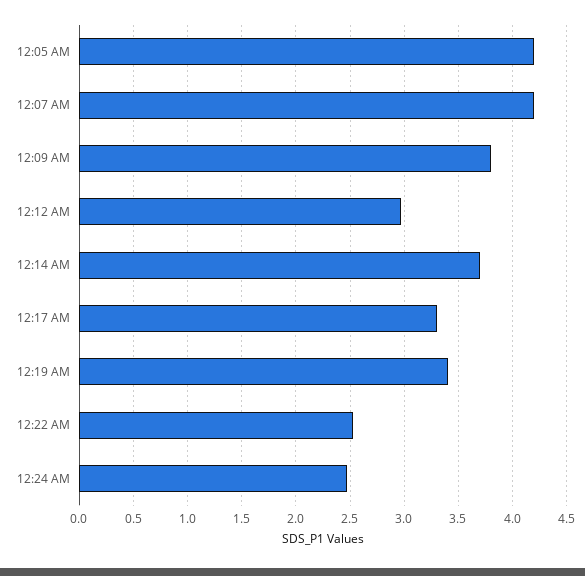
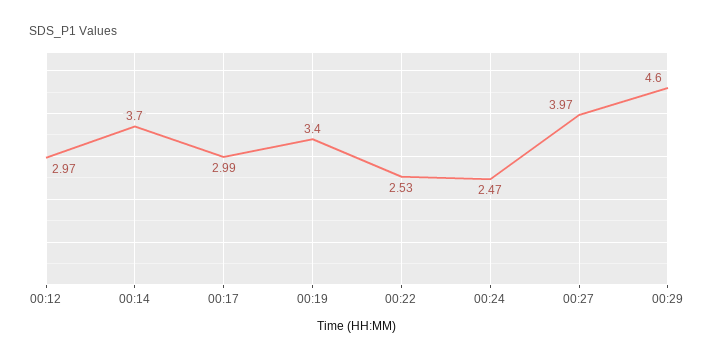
12:05 AM: 4.2 -> none
12:07 AM: 4.2 -> none
12:09 AM: 3.8 -> none
12:17 AM: 3.3 -> 2.99
00:27: none -> 3.97
00:29: none -> 4.6

